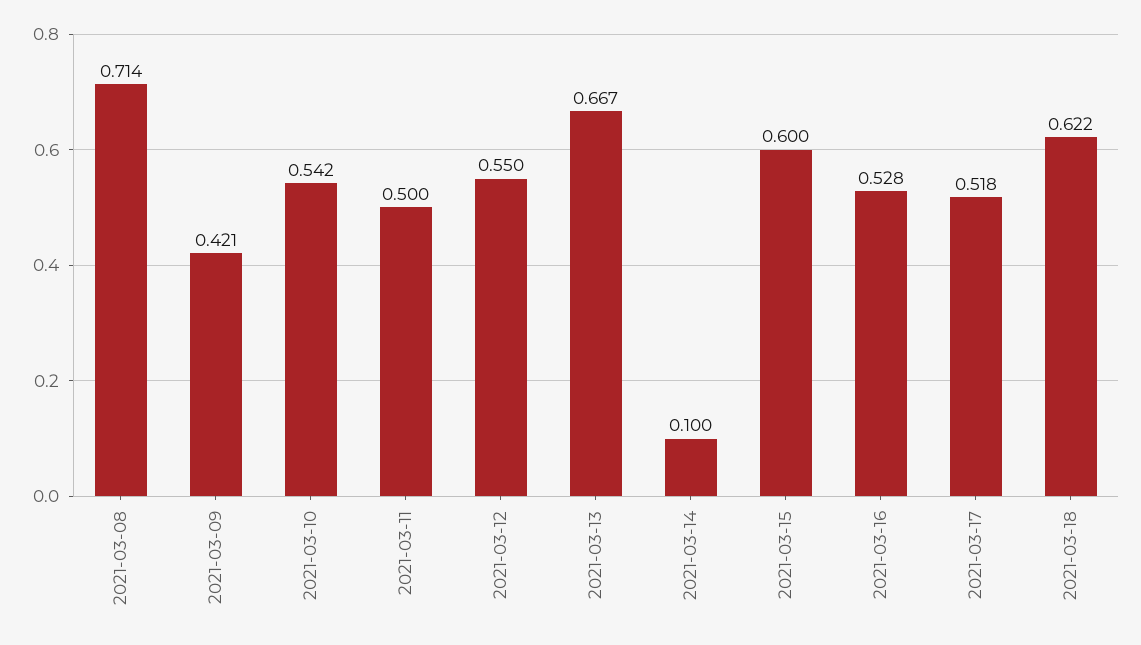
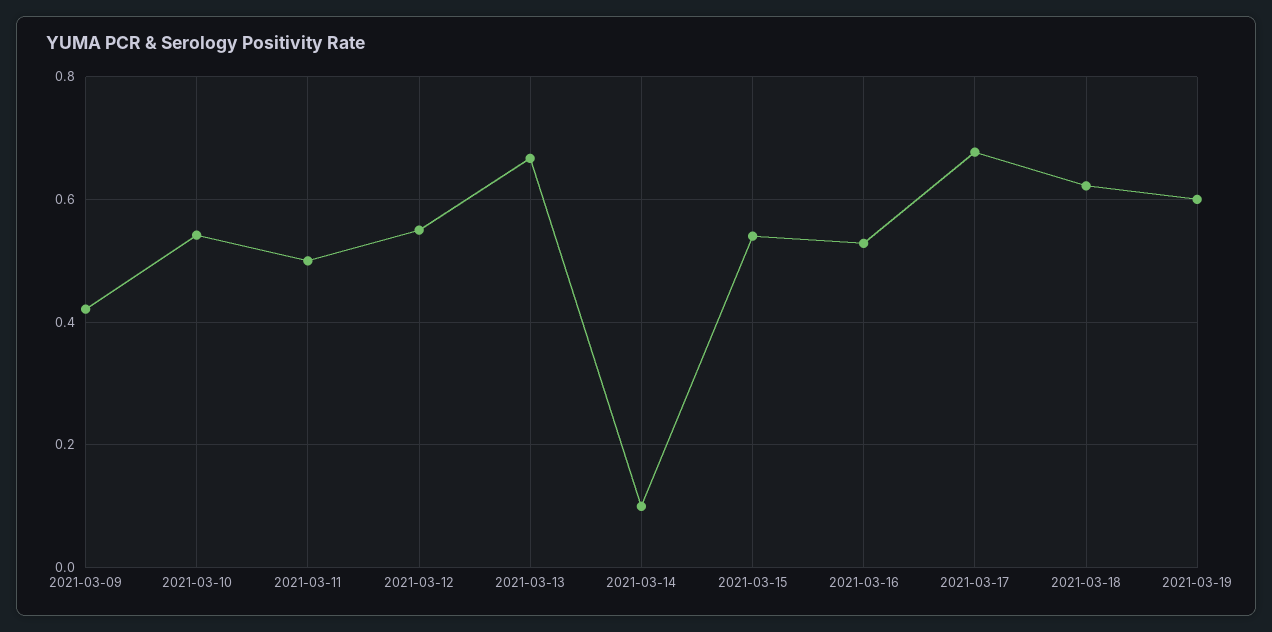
2021-03-08: 0.714 -> none
2021-03-15: 0.6 -> 0.54
2021-03-17: 0.518 -> 0.68
2021-03-19: none -> 0.6

